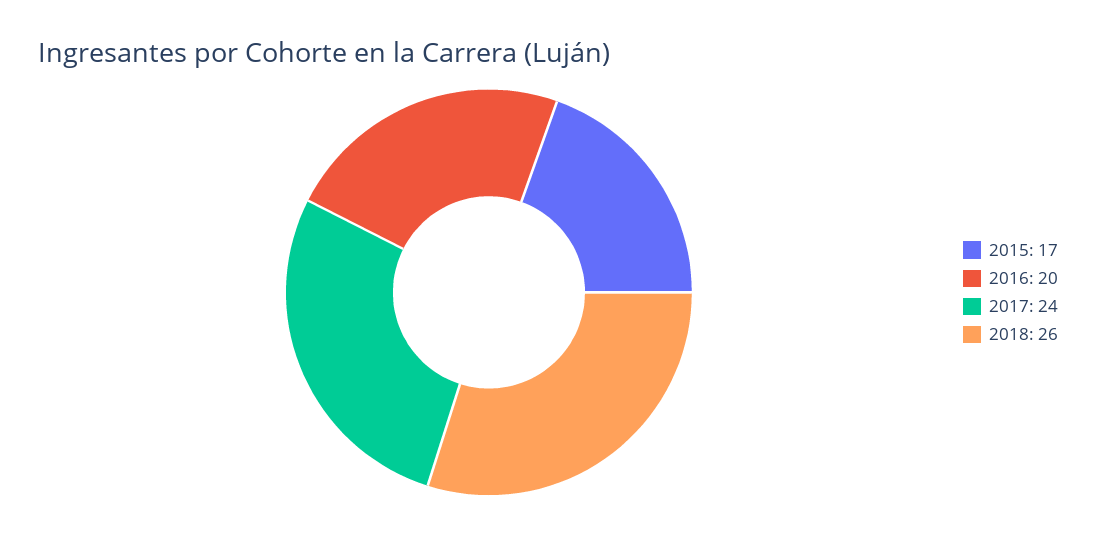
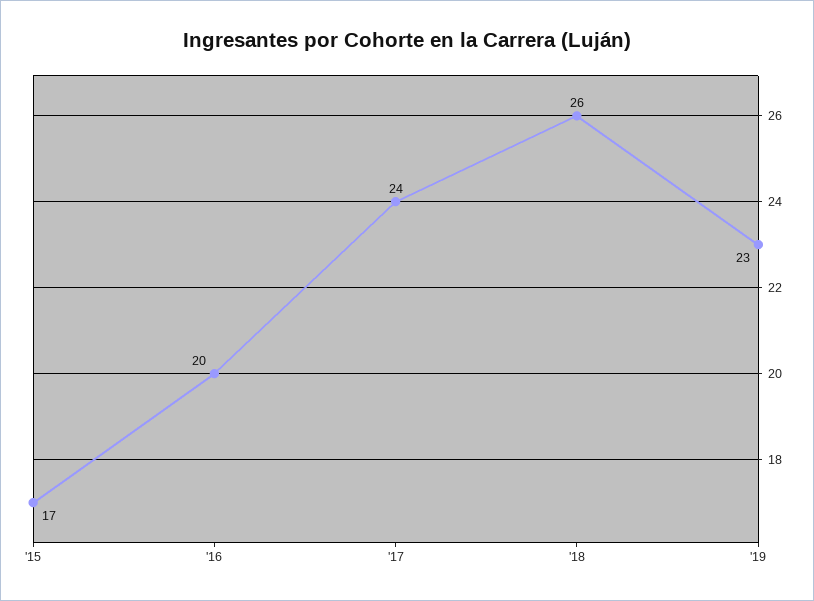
'19: none -> 23

